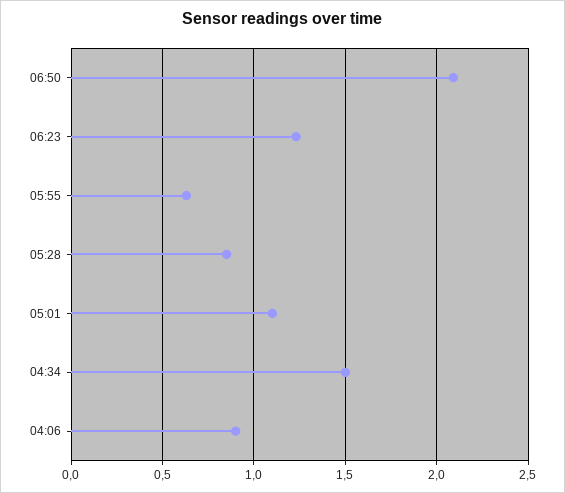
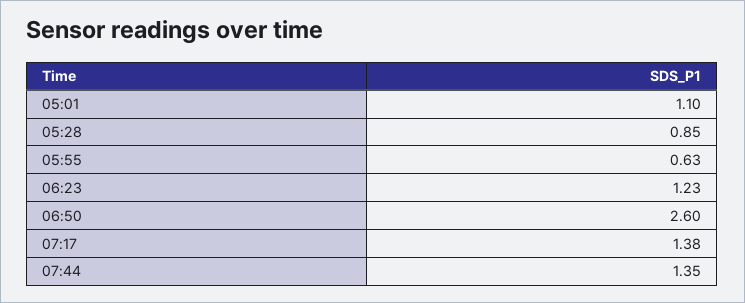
06:50: 2.1 -> 2.6
04:34: 1.5 -> none
04:06: 0.9 -> none
07:17: none -> 1.38
07:44: none -> 1.35

